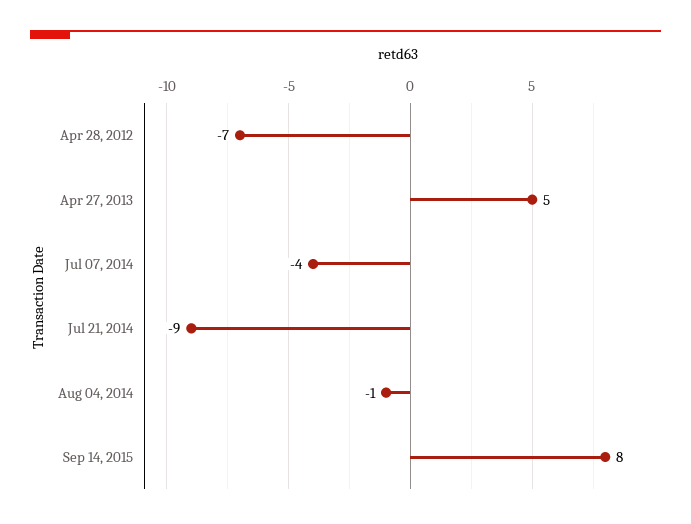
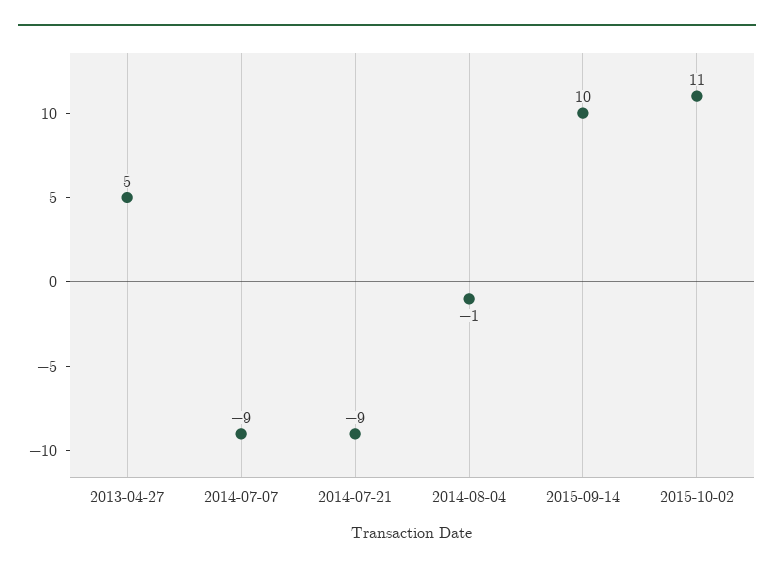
Apr 28, 2012: -7 -> none
Jul 07, 2014: -4 -> -9
Sep 14, 2015: 8 -> 10
2015-10-02: none -> 11

